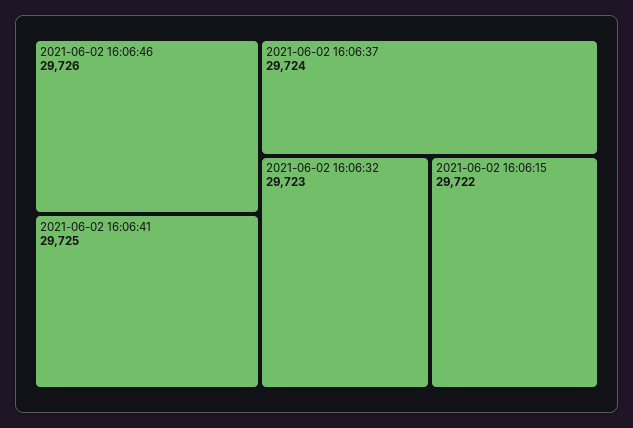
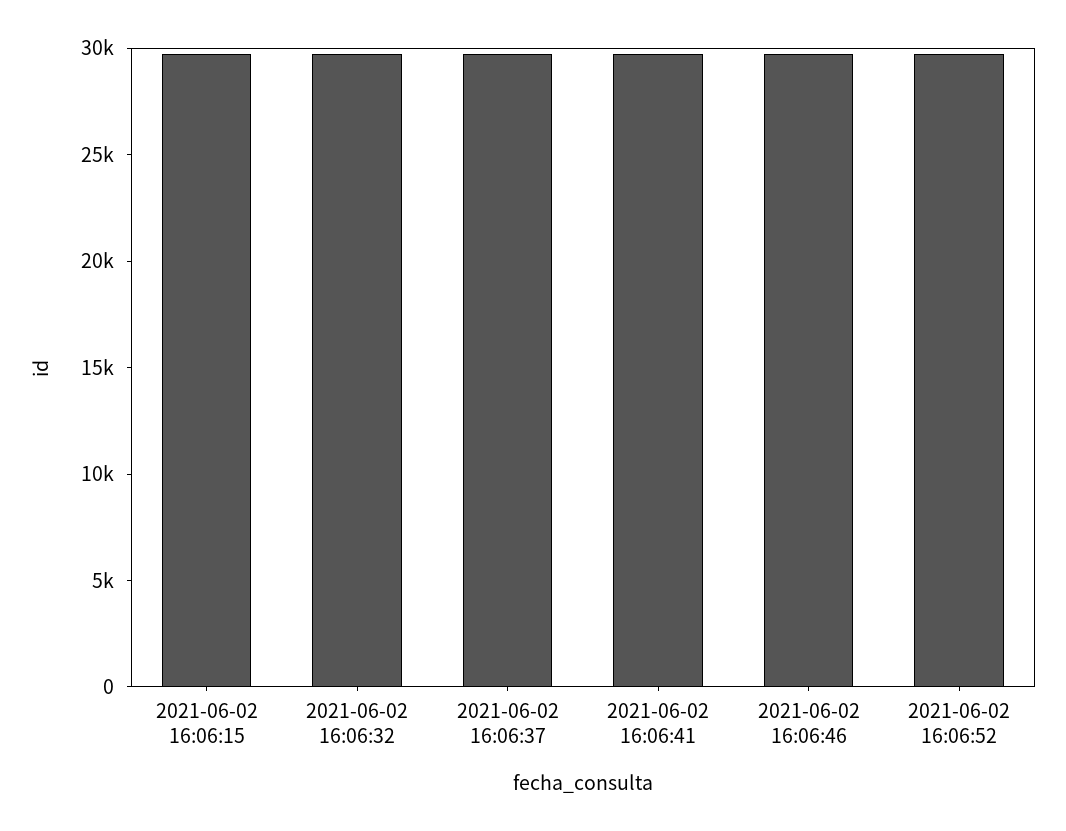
2021-06-02 16:06:52: none -> 30000

